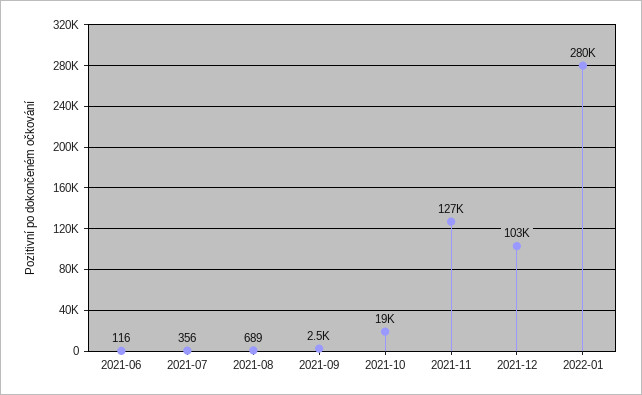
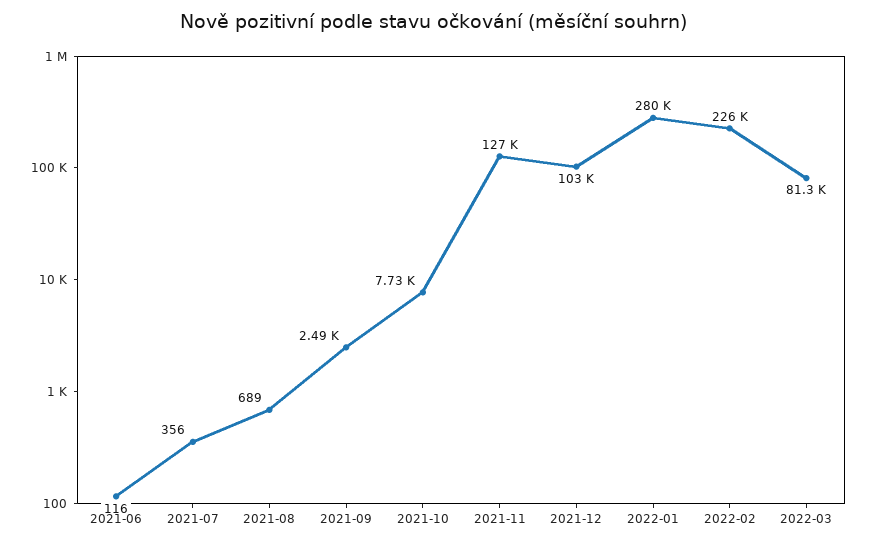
2021-10: 19000 -> 7730
2022-02: none -> 226000
2022-03: none -> 81300

